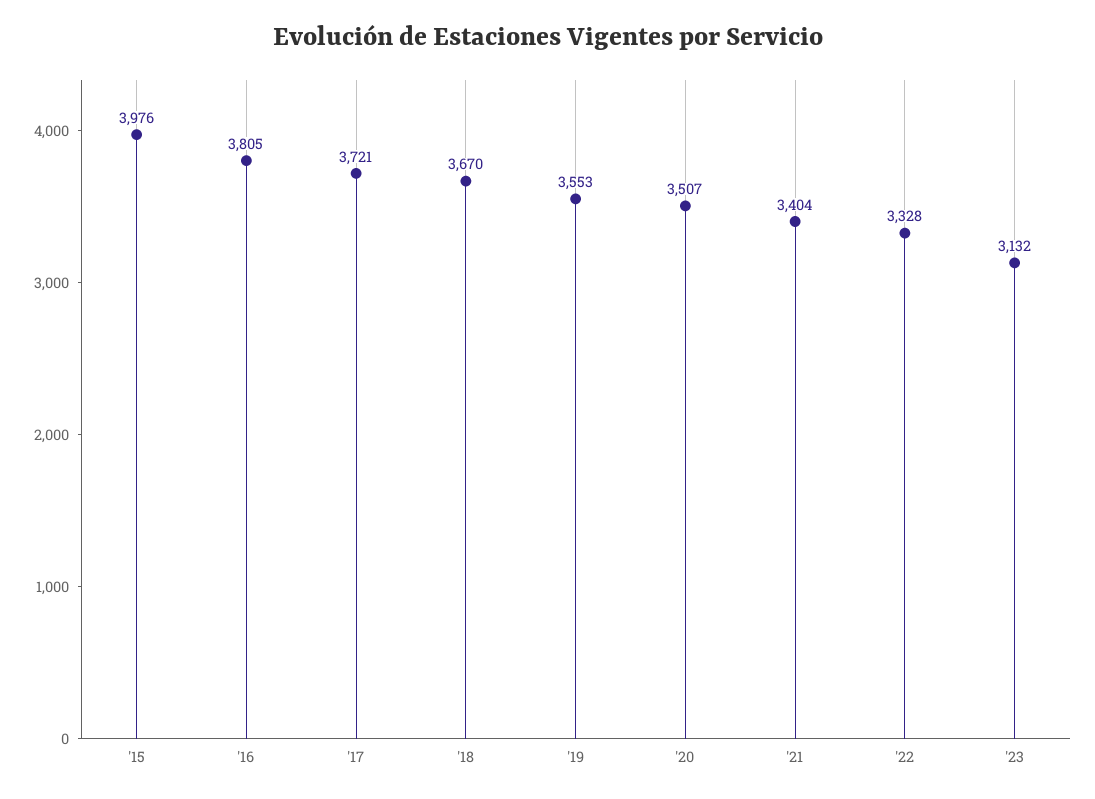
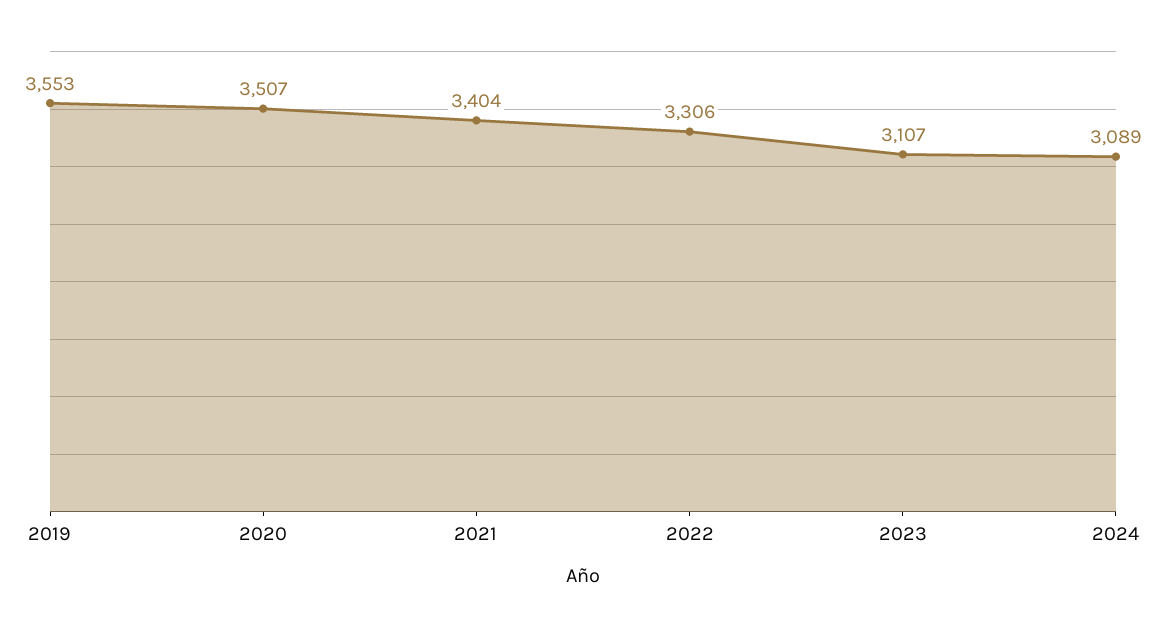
'15: 3976 -> none
'16: 3805 -> none
'17: 3721 -> none
'18: 3670 -> none
'22: 3328 -> 3306
'23: 3132 -> 3107
2024: none -> 3089

